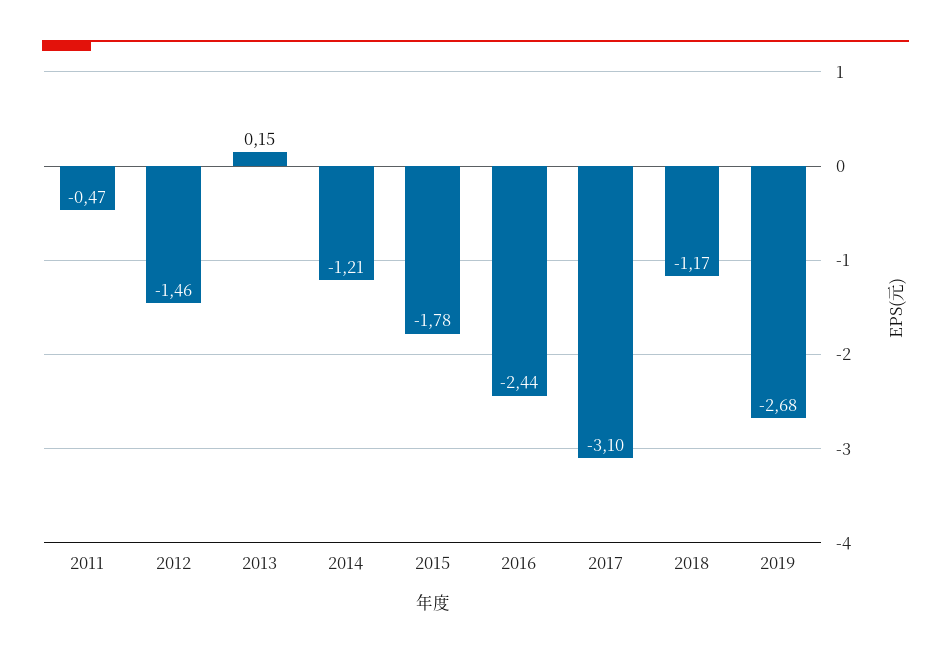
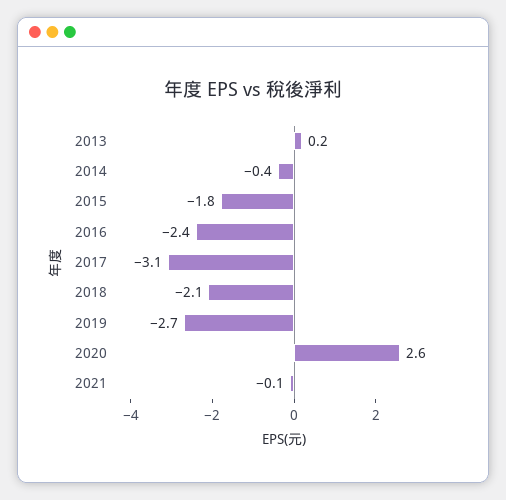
2011: -0.47 -> none
2012: -1.46 -> none
2014: -1.21 -> -0.4
2018: -1.17 -> -2.1
2020: none -> 2.6
2021: none -> -0.1

